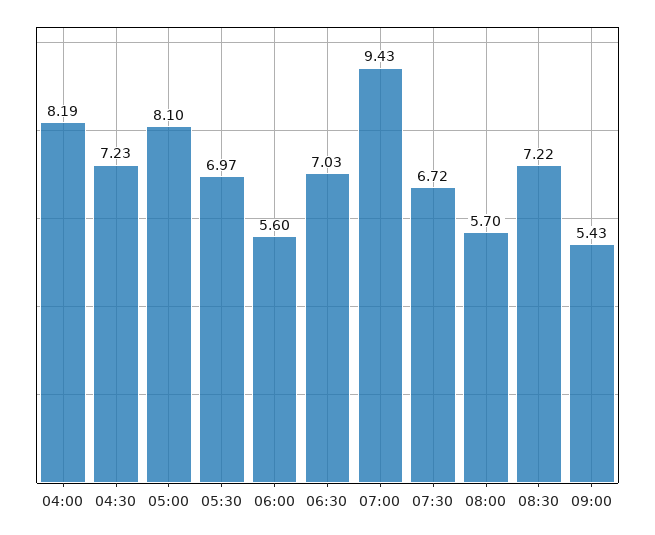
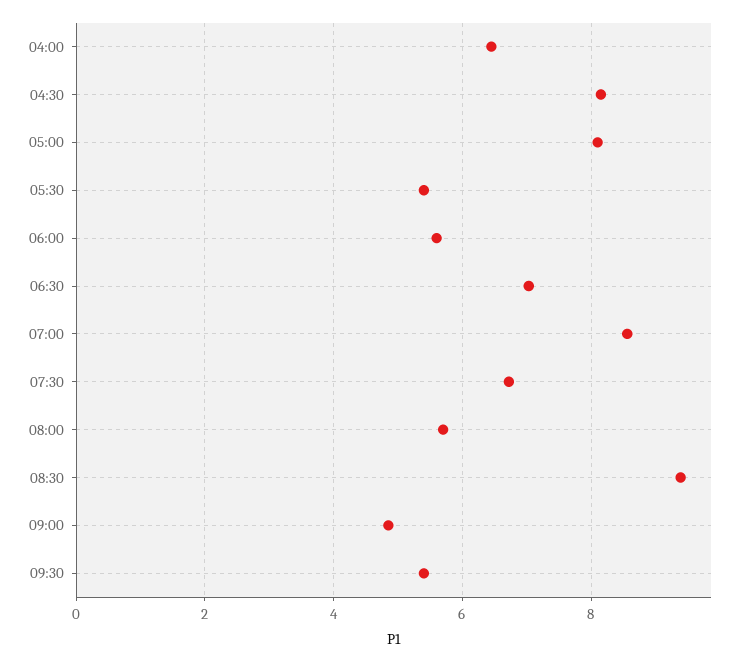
04:00: 8.19 -> 6.4
04:30: 7.23 -> 8.2
05:30: 6.97 -> 5.4
07:00: 9.43 -> 8.6
08:30: 7.22 -> 9.4
09:00: 5.43 -> 4.8
09:30: none -> 5.4

